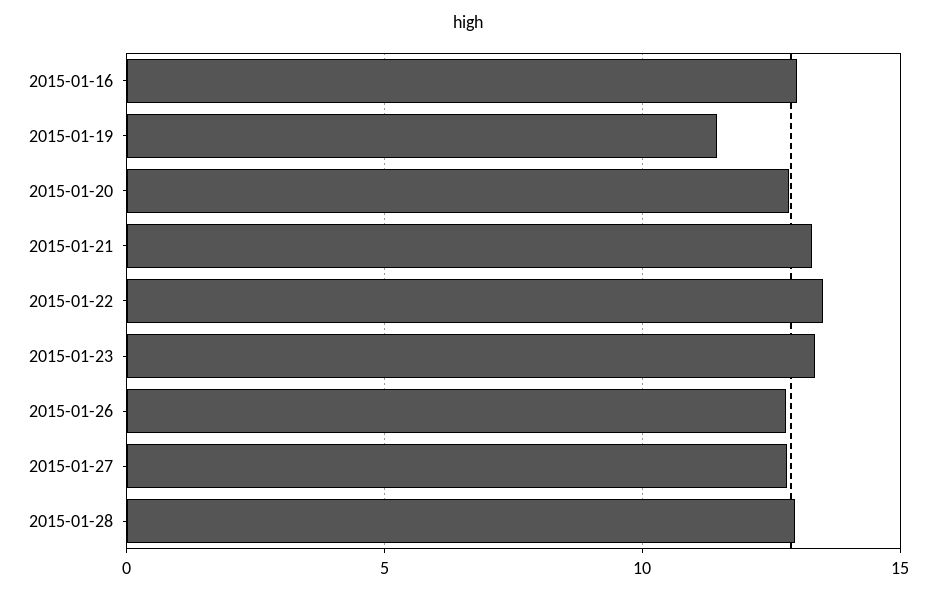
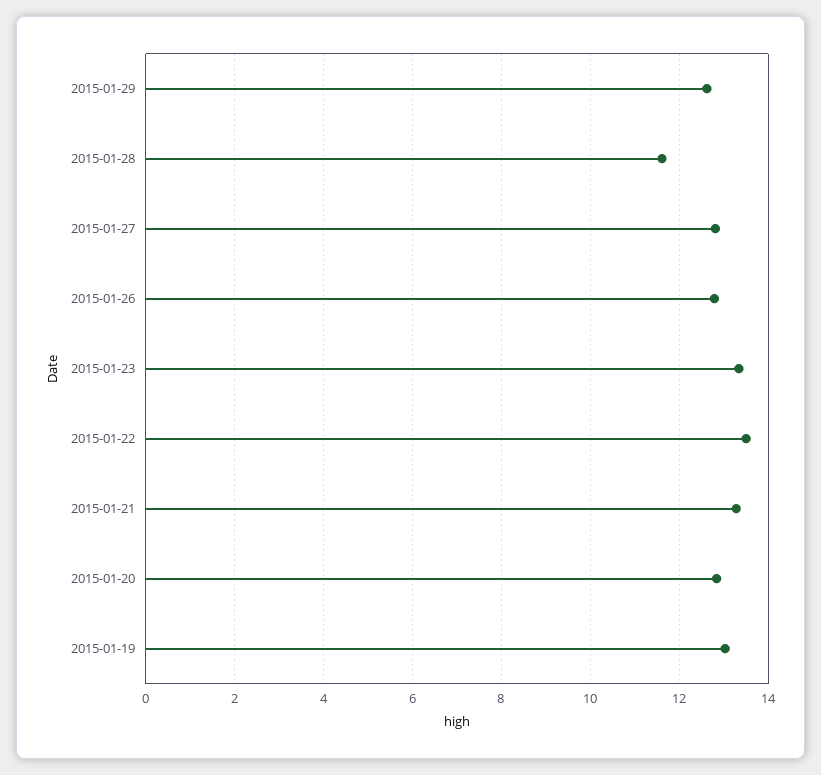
2015-01-16: 13 -> none
2015-01-19: 11.5 -> 13
2015-01-28: 13 -> 11.6
2015-01-29: none -> 12.6

